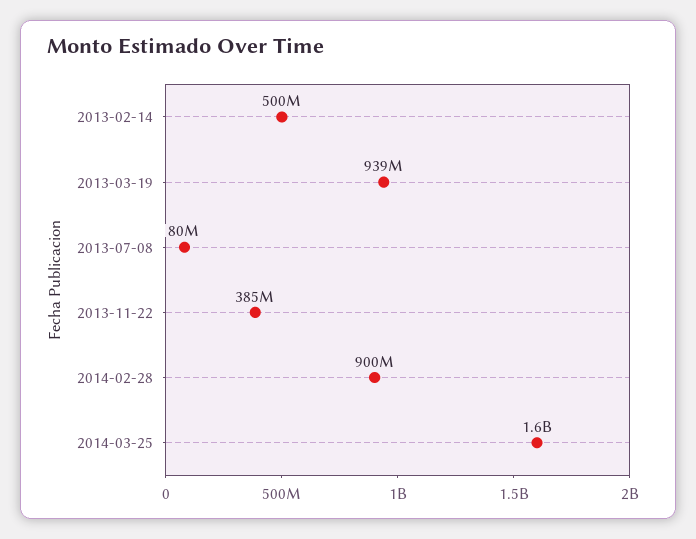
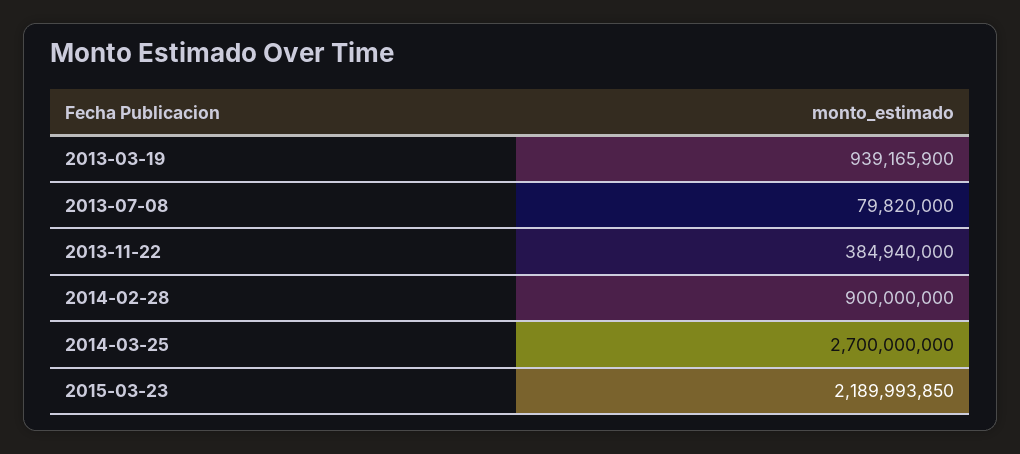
2013-02-14: 500000000 -> none
2014-03-25: 1600000000 -> 2700000000
2015-03-23: none -> 2189993850

